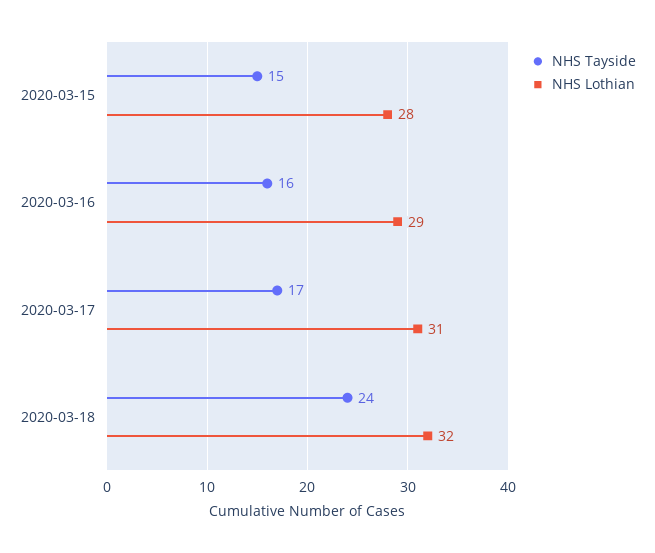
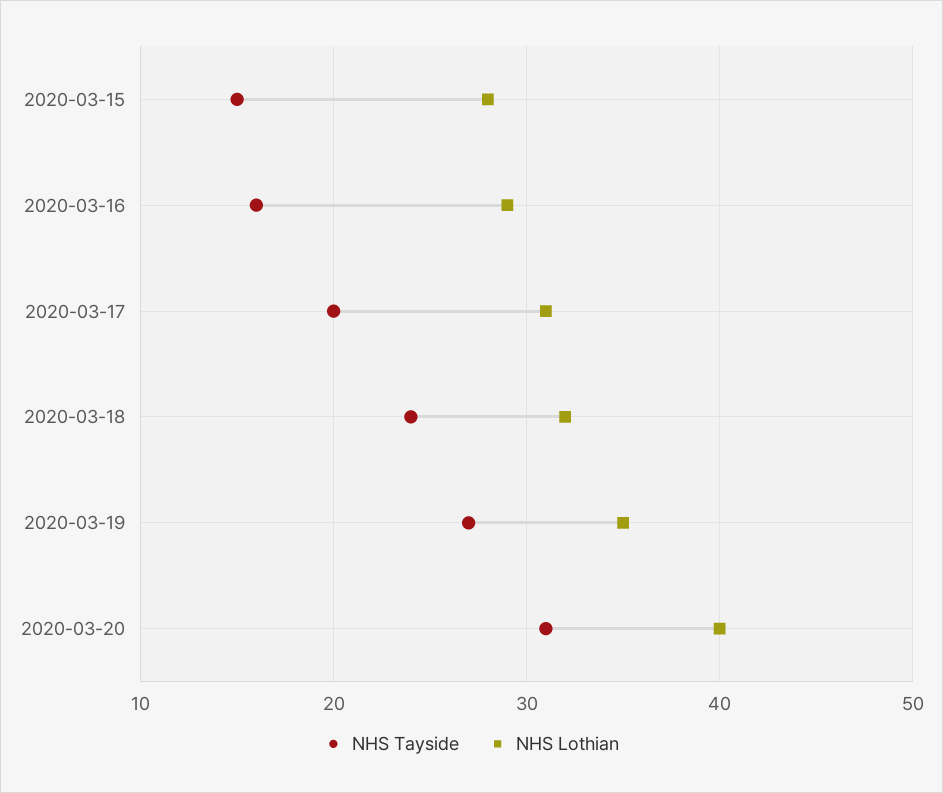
NHS Tayside, 2020-03-17: 17 -> 20
NHS Tayside, 2020-03-19: none -> 27
NHS Lothian, 2020-03-19: none -> 35
NHS Tayside, 2020-03-20: none -> 31
NHS Lothian, 2020-03-20: none -> 40

